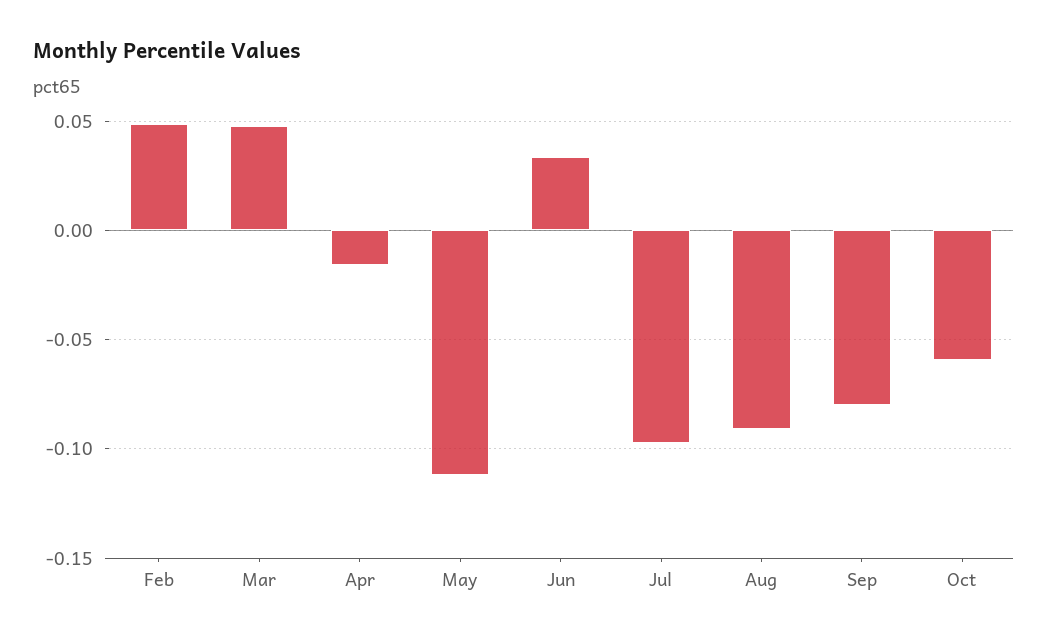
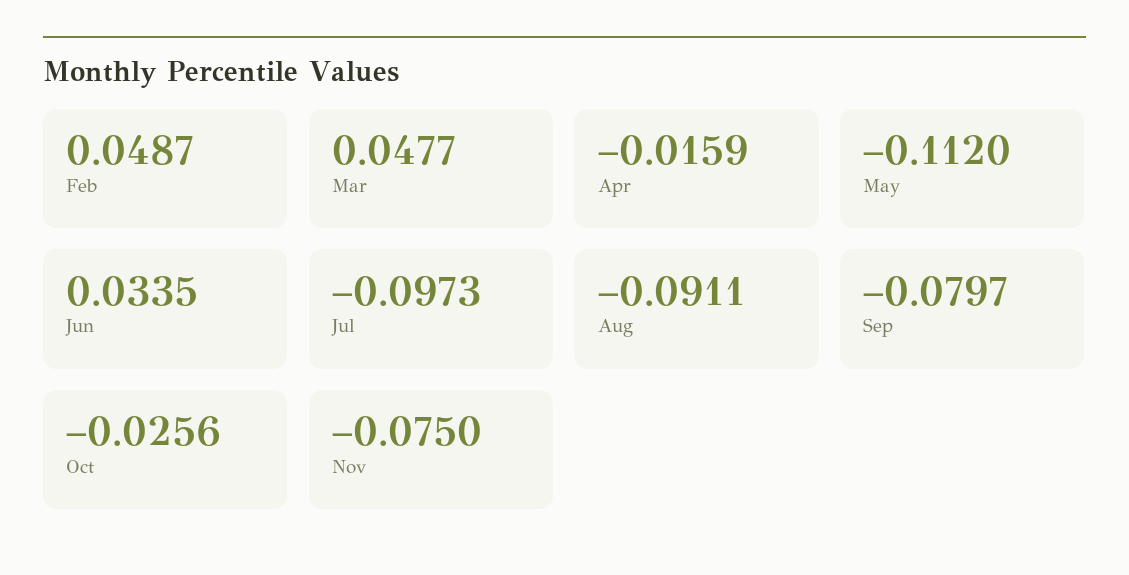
Oct: -0.06 -> -0.0256
Nov: none -> -0.075

